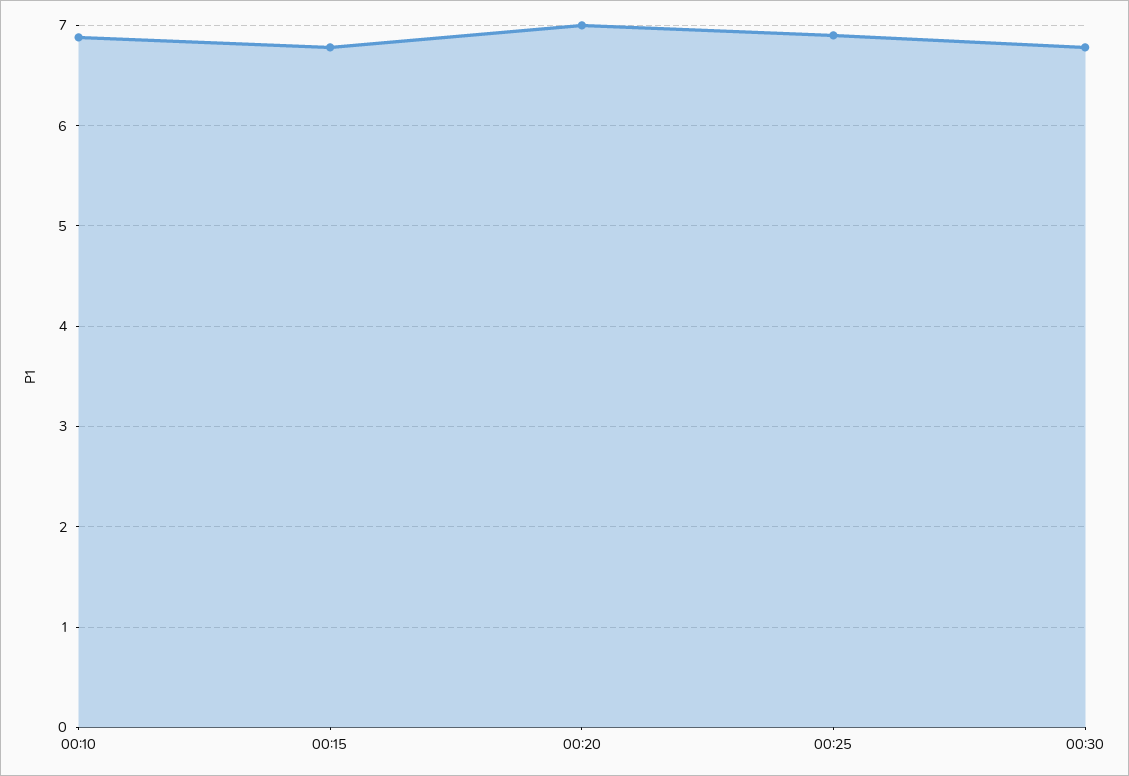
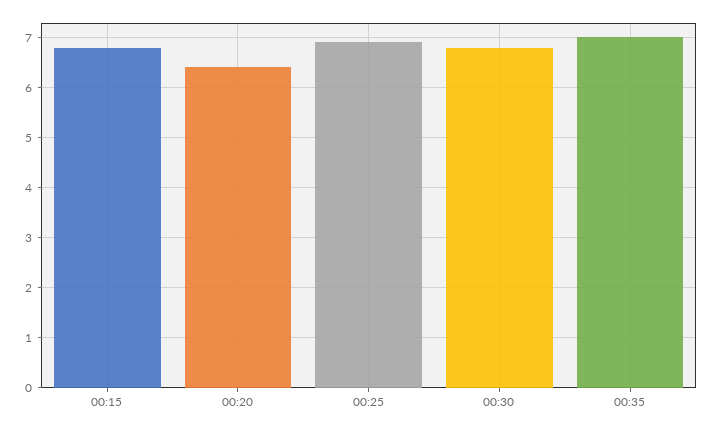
00:10: 6.9 -> none
00:20: 7 -> 6.4
00:35: none -> 7

